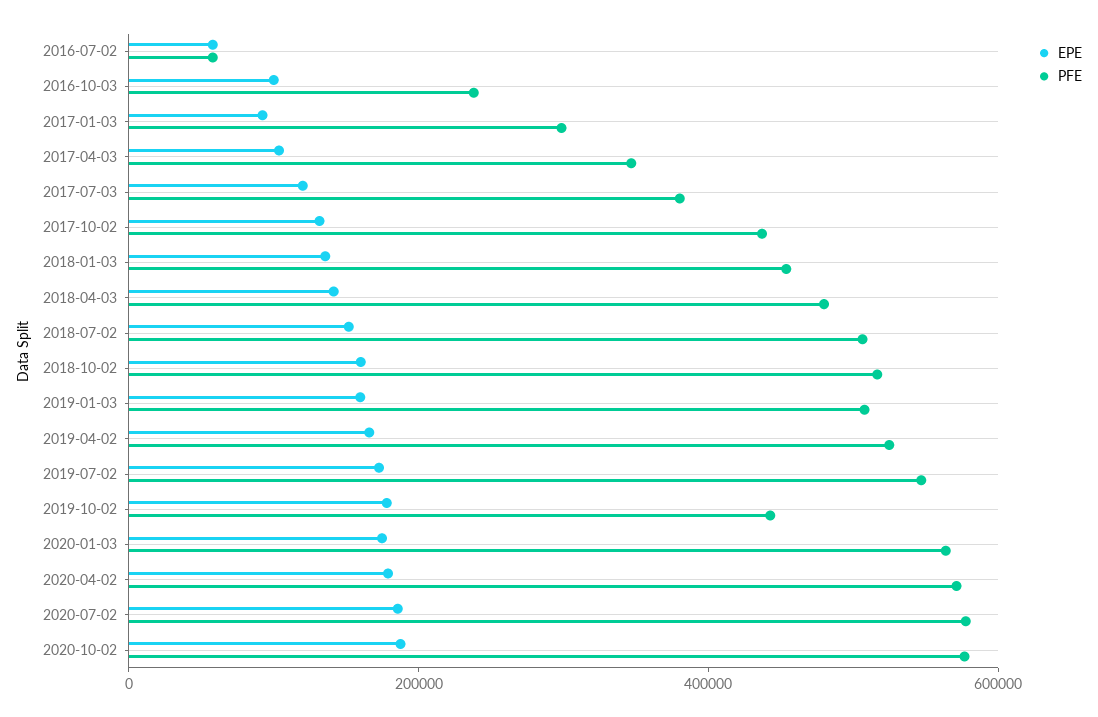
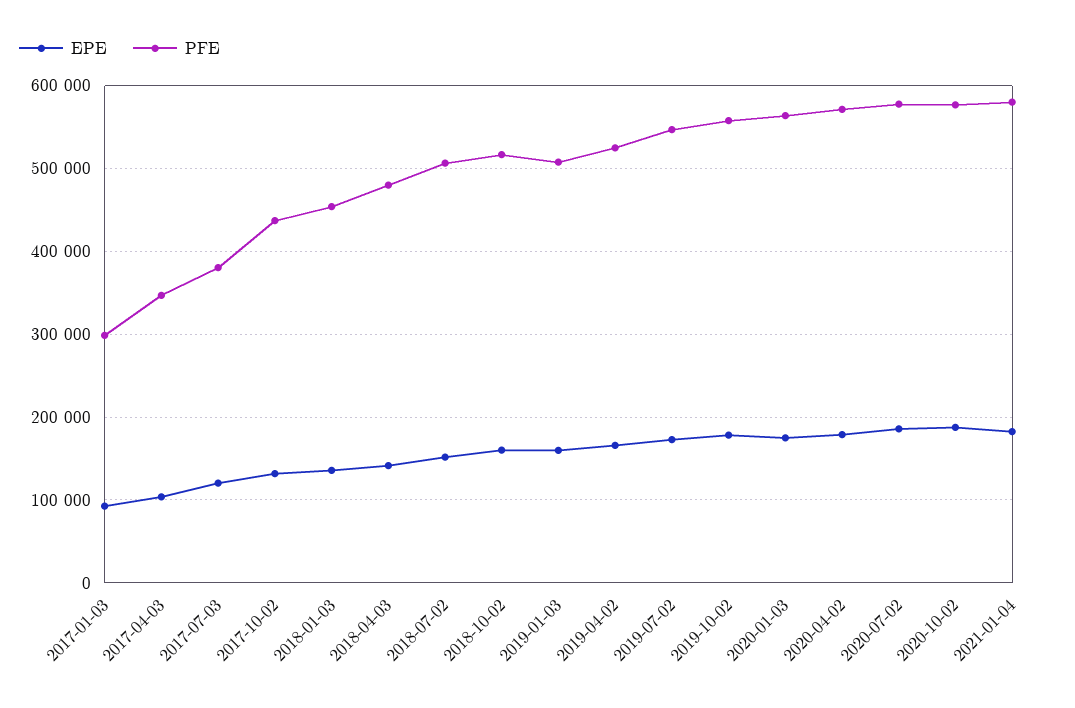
EPE, 2016-07-02: 50000 -> none
PFE, 2016-07-02: 50000 -> none
EPE, 2016-10-03: 100000 -> none
PFE, 2016-10-03: 250000 -> none
PFE, 2019-10-02: 450000 -> 560000
EPE, 2021-01-04: none -> 180000
PFE, 2021-01-04: none -> 580000

